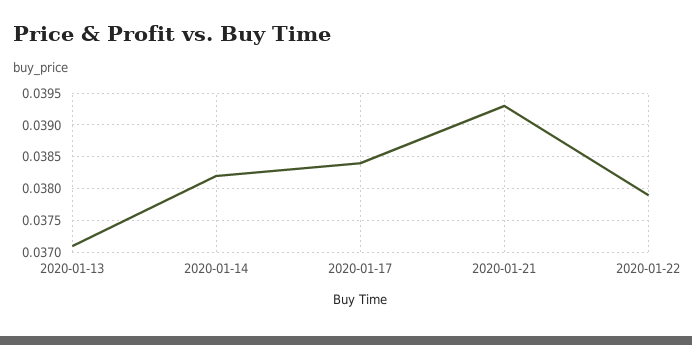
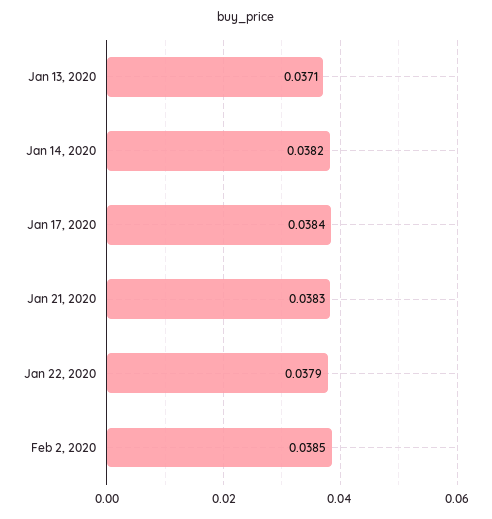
2020-01-21: 0.0393 -> 0.0383
Feb 2, 2020: none -> 0.0385

